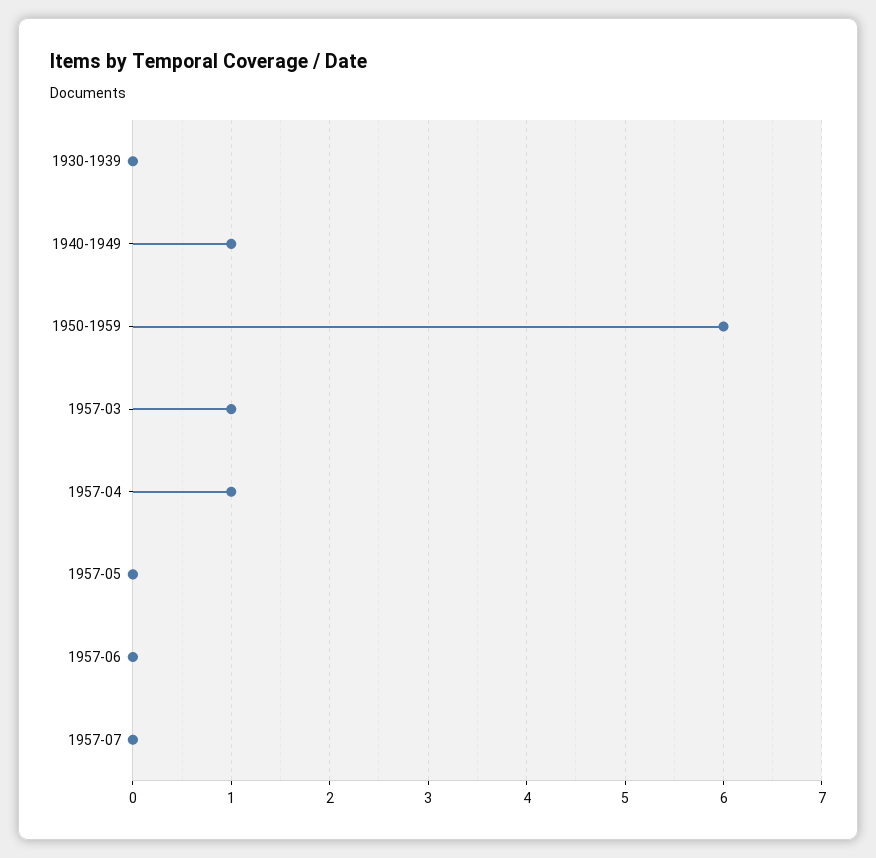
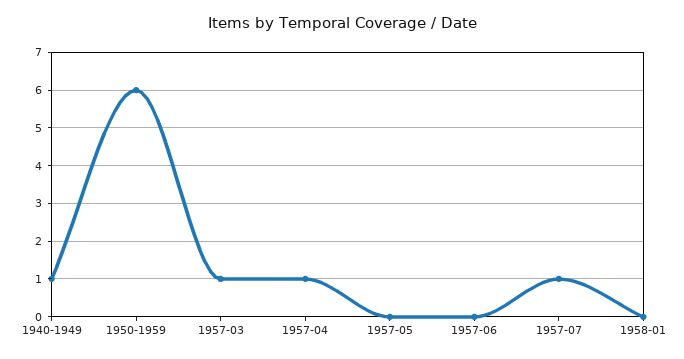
1930-1939: 0 -> none
1957-07: 0 -> 1
1958-01: none -> 0

